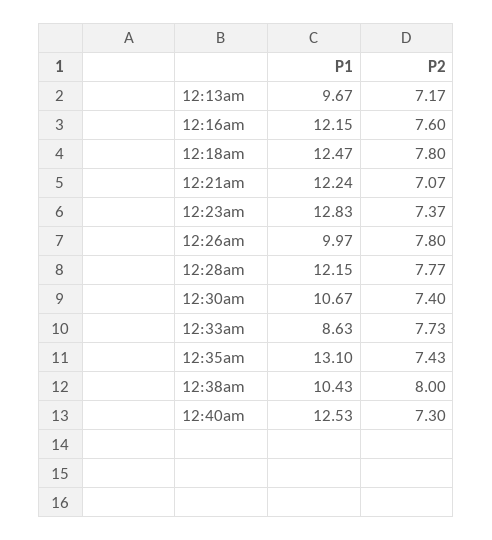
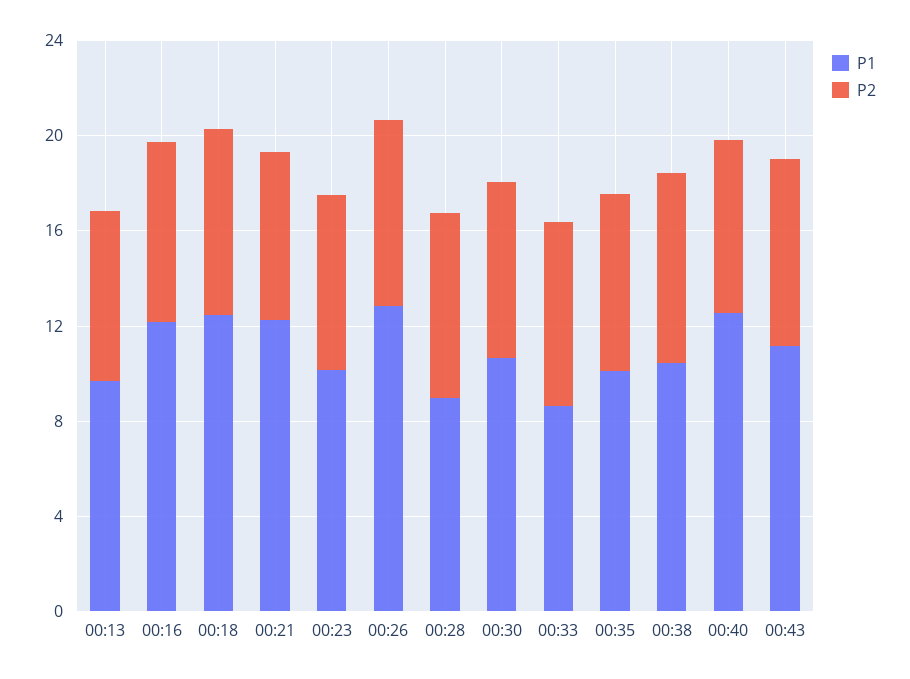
P1, 12:23am: 12.83 -> 10
P1, 12:26am: 9.97 -> 13
P1, 12:28am: 12.15 -> 9
P1, 12:35am: 13.1 -> 10
P1, 00:43: none -> 11
P2, 00:43: none -> 8

